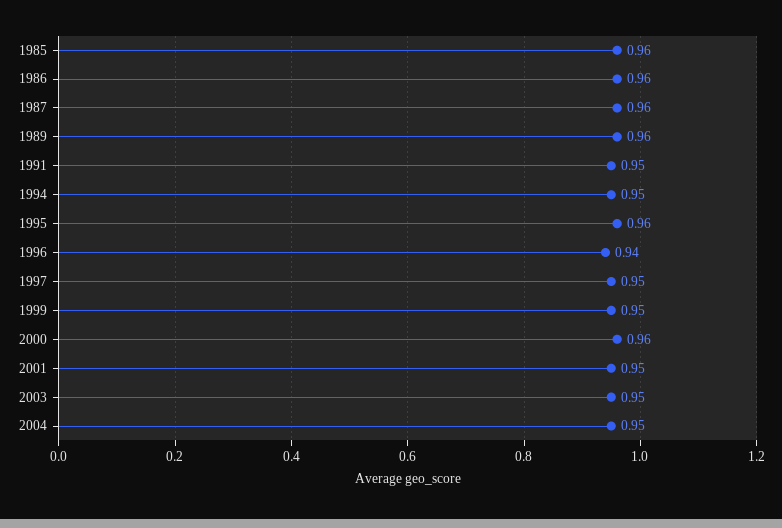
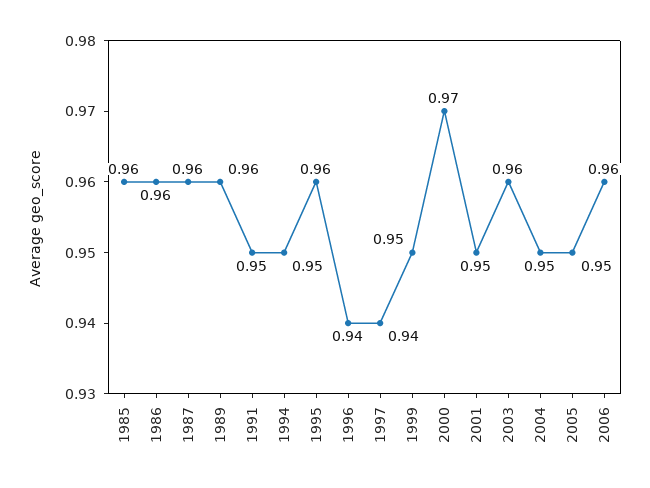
1997: 0.95 -> 0.94
2000: 0.96 -> 0.97
2003: 0.95 -> 0.96
2005: none -> 0.95
2006: none -> 0.96

